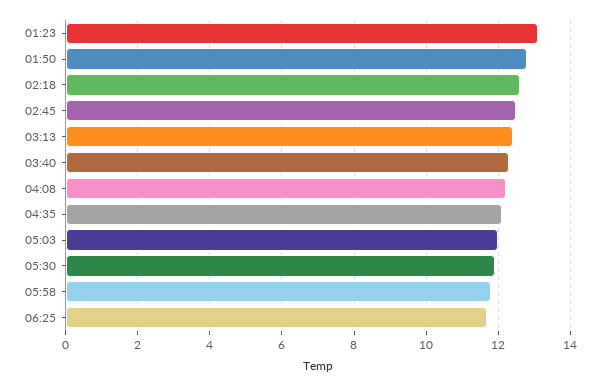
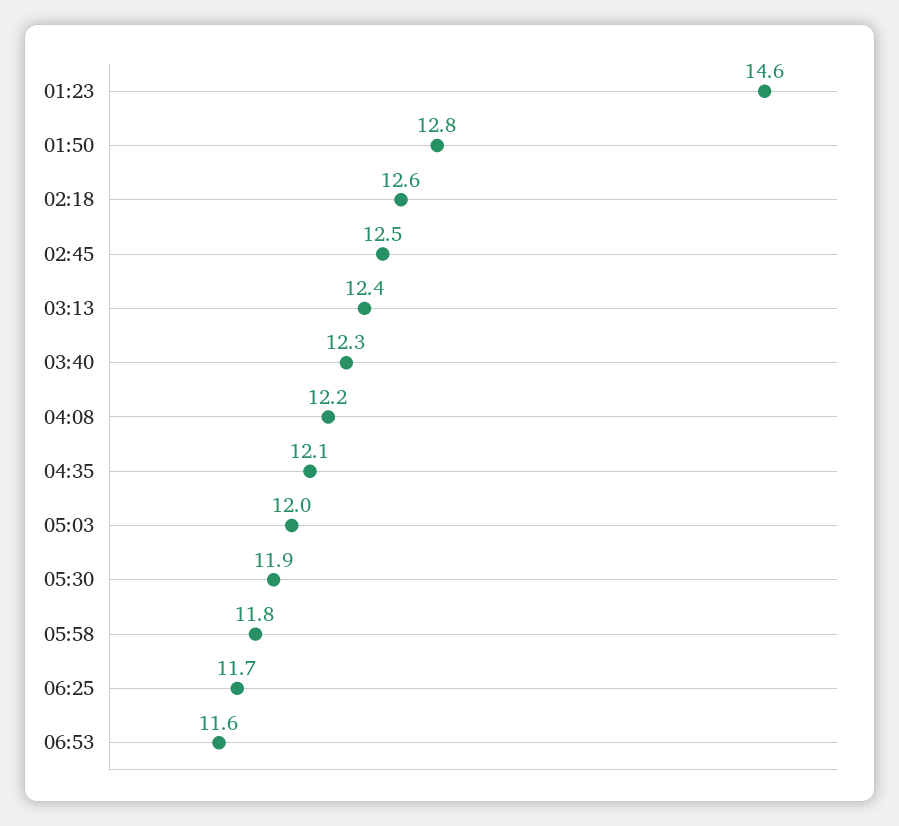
01:23: 13 -> 14.6
06:53: none -> 11.6

